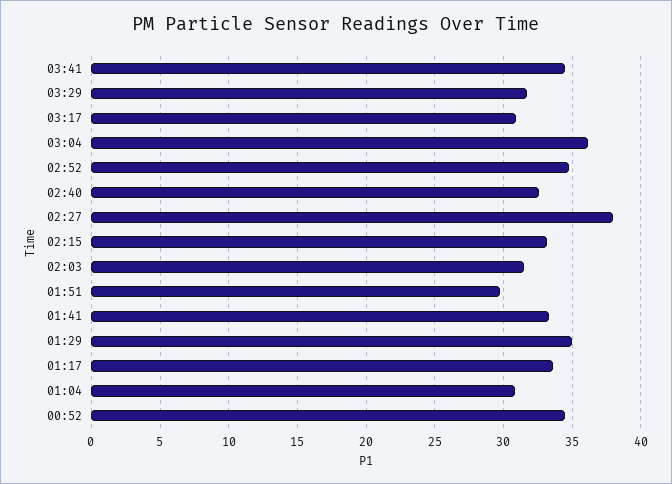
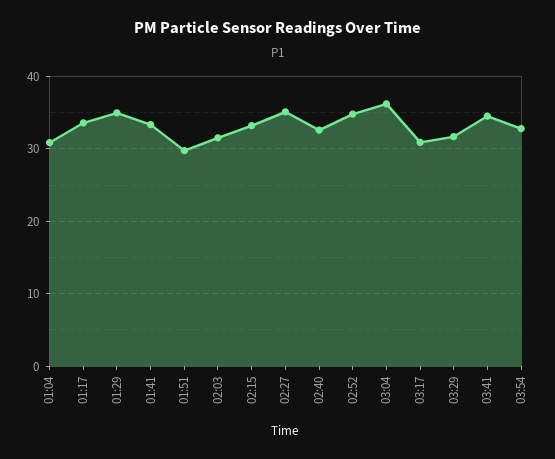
02:27: 38 -> 35
00:52: 34.5 -> none
03:54: none -> 33

